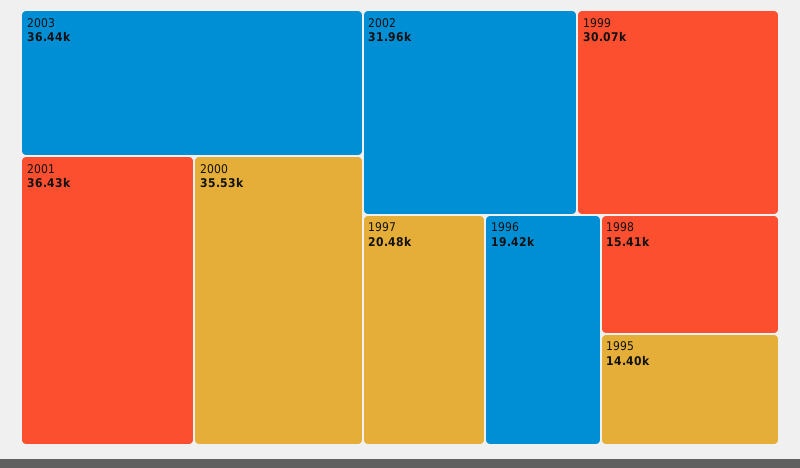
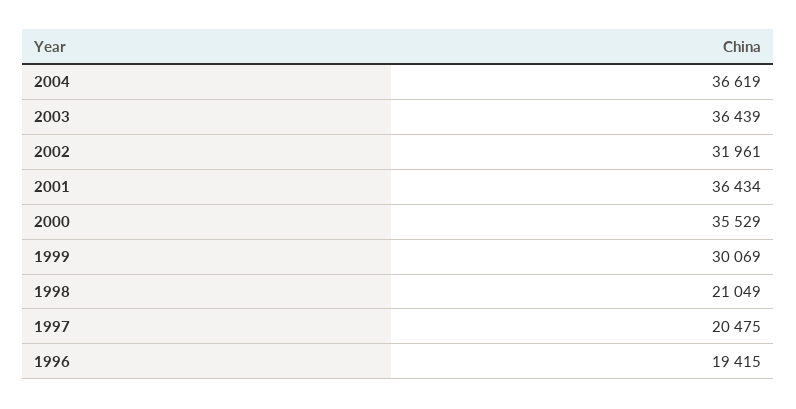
1998: 15410 -> 21049
1995: 14400 -> none
2004: none -> 36619

